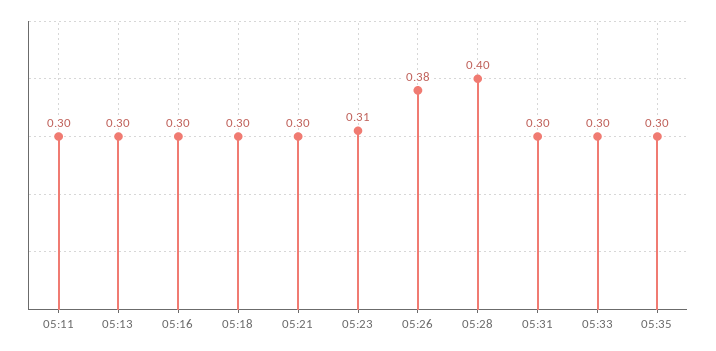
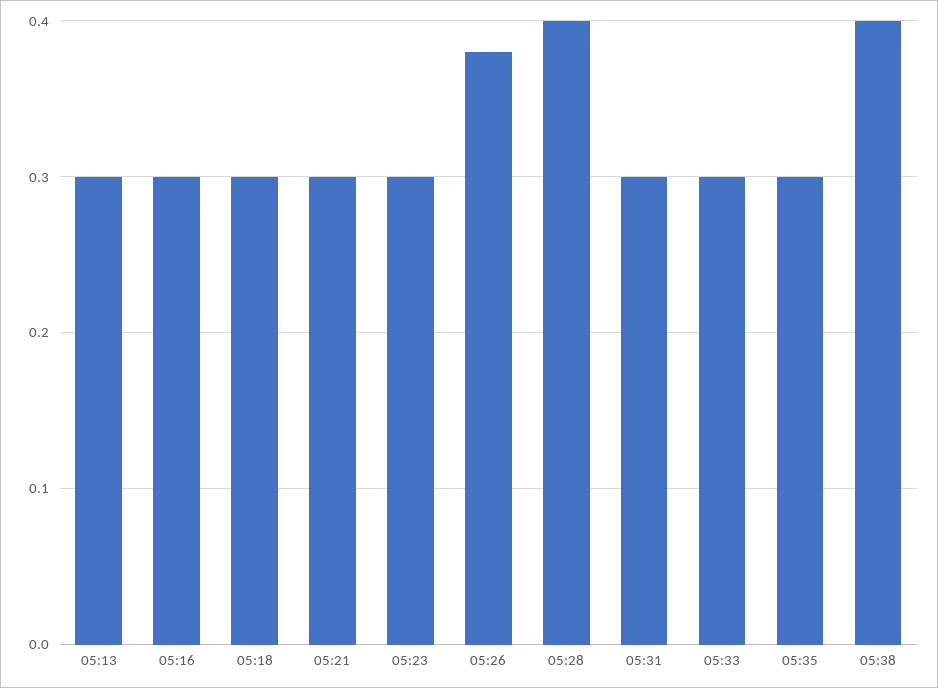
05:11: 0.3 -> none
05:23: 0.31 -> 0.3
05:38: none -> 0.4

